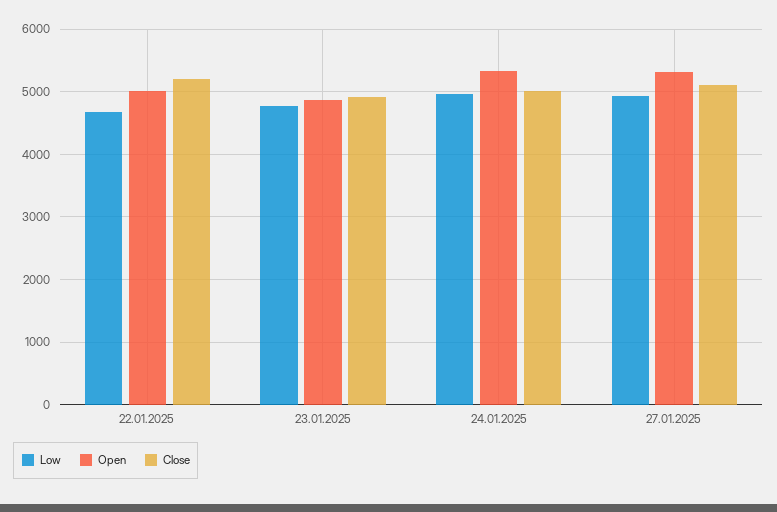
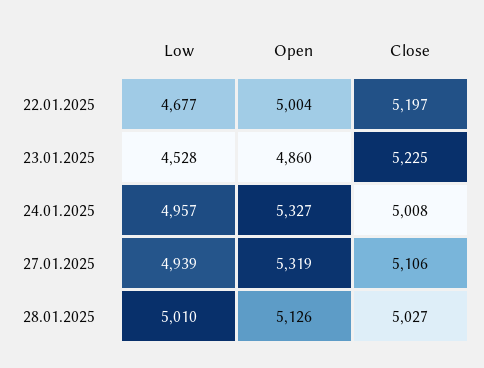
Low, 23.01.2025: 4800 -> 4528
Close, 23.01.2025: 4900 -> 5225
Low, 28.01.2025: none -> 5010
Open, 28.01.2025: none -> 5126
Close, 28.01.2025: none -> 5027

